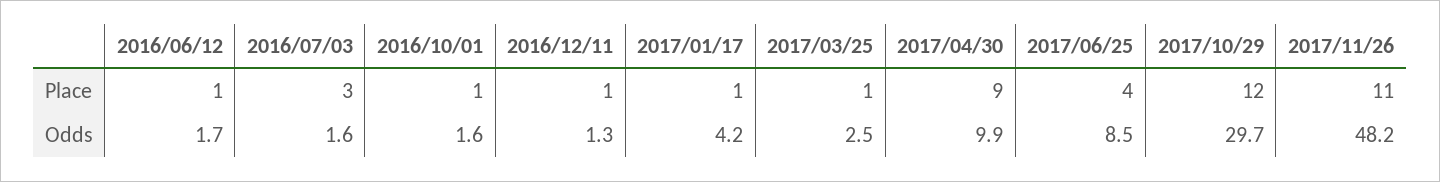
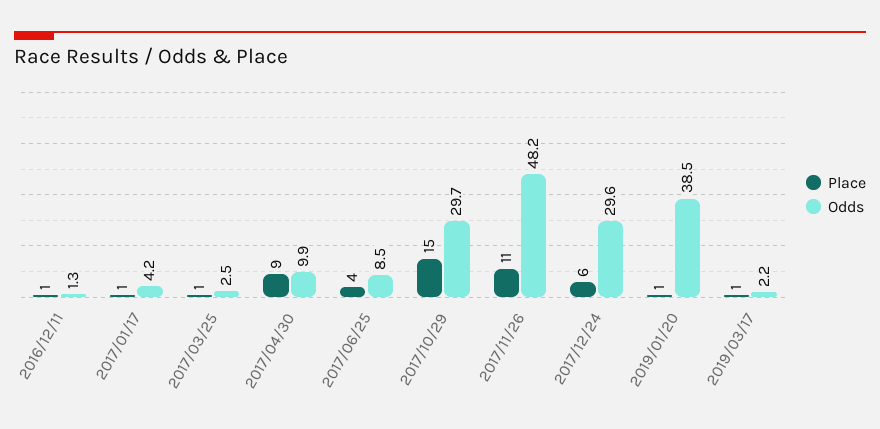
Place, 2016/06/12: 1 -> none
Place, 2016/07/03: 3 -> none
Place, 2016/10/01: 1 -> none
Place, 2017/10/29: 12 -> 15
Odds, 2016/06/12: 1.7 -> none
Odds, 2016/07/03: 1.6 -> none
Odds, 2016/10/01: 1.6 -> none
Place, 2017/12/24: none -> 6
Odds, 2017/12/24: none -> 29.6
Place, 2019/01/20: none -> 1
Odds, 2019/01/20: none -> 38.5
Place, 2019/03/17: none -> 1
Odds, 2019/03/17: none -> 2.2

